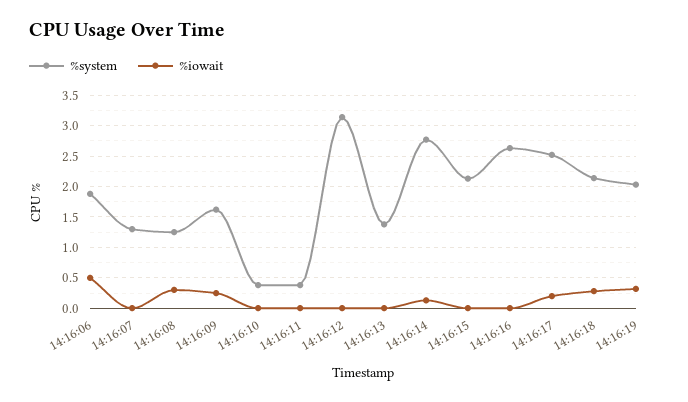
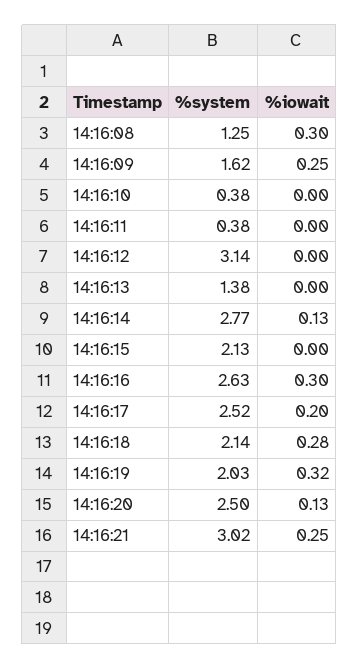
%system, 14:16:06: 1.9 -> none
%iowait, 14:16:06: 0.5 -> none
%system, 14:16:07: 1.3 -> none
%iowait, 14:16:07: 0 -> none
%iowait, 14:16:16: 0 -> 0.3
%system, 14:16:20: none -> 2.5
%iowait, 14:16:20: none -> 0.13
%system, 14:16:21: none -> 3.02
%iowait, 14:16:21: none -> 0.25

